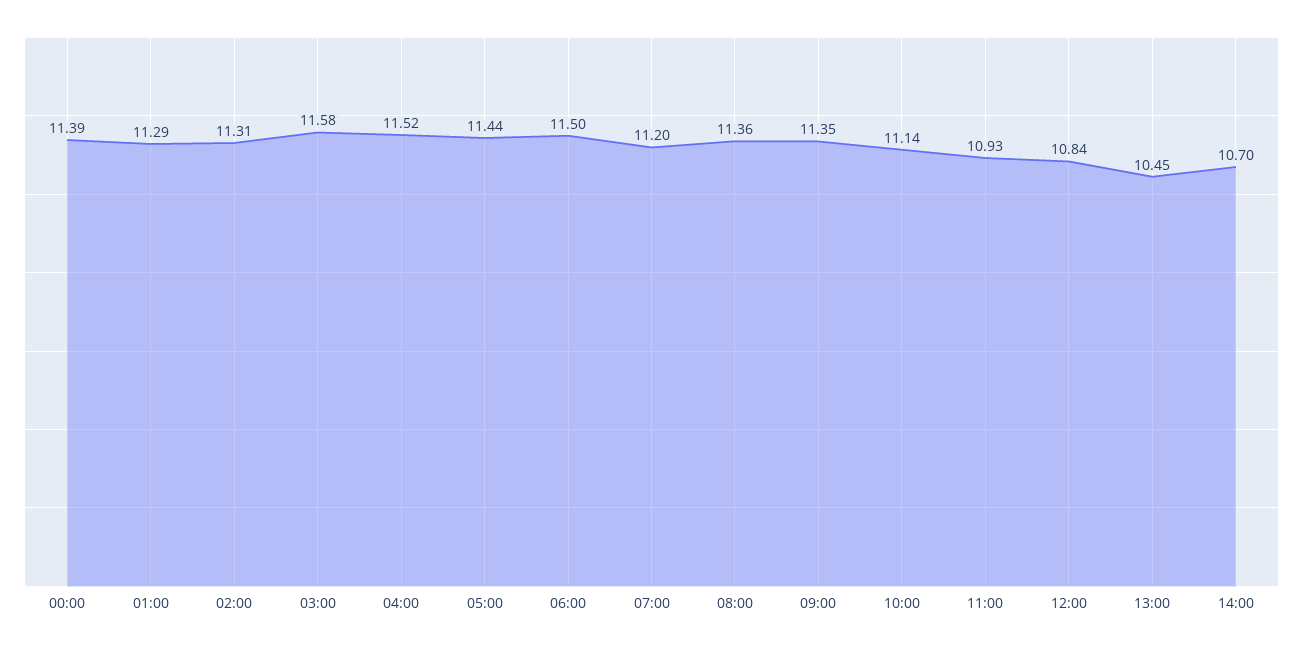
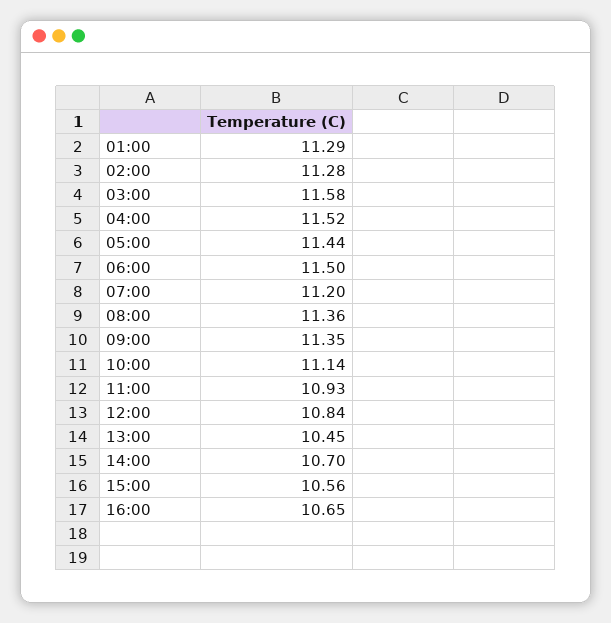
00:00: 11.39 -> none
02:00: 11.31 -> 11.28
15:00: none -> 10.56
16:00: none -> 10.65

